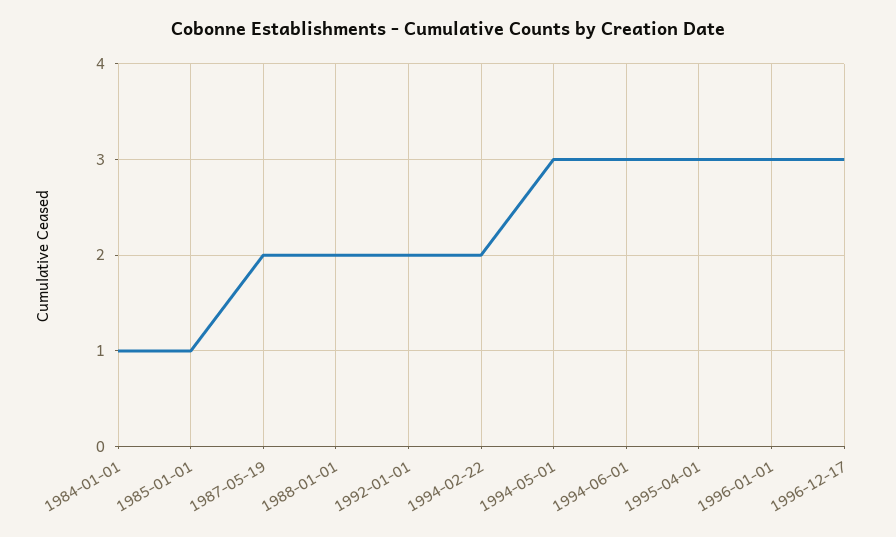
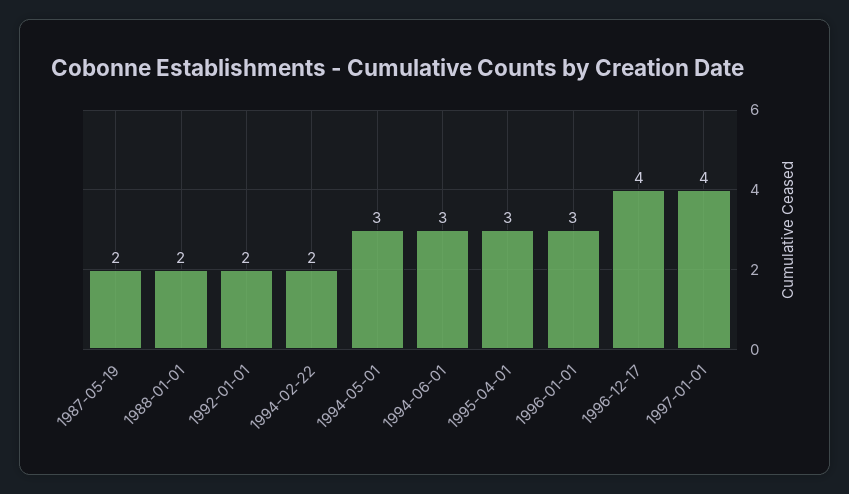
1984-01-01: 1 -> none
1985-01-01: 1 -> none
1996-12-17: 3 -> 4
1997-01-01: none -> 4

